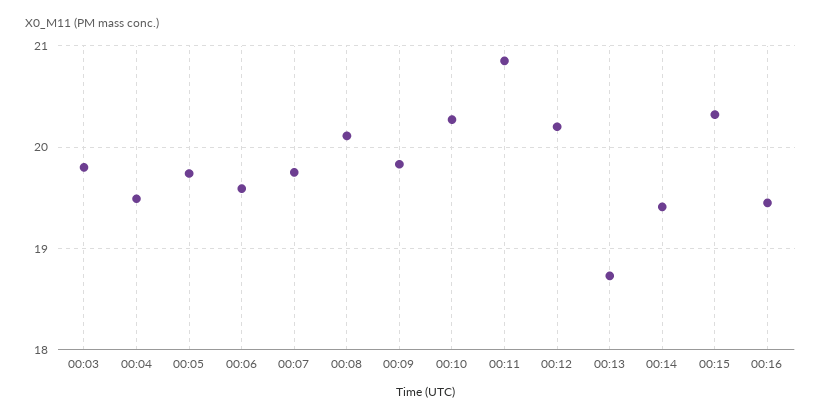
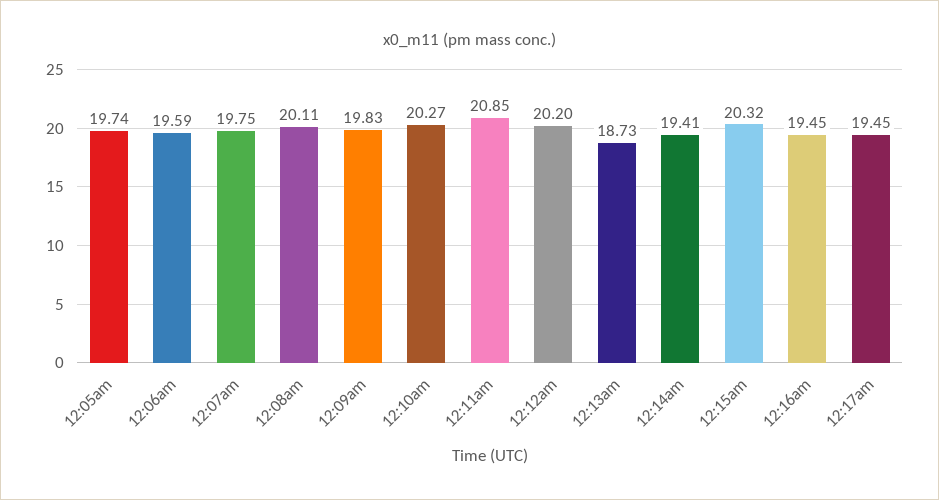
00:03: 19.8 -> none
00:04: 19.5 -> none
12:17am: none -> 19.45

